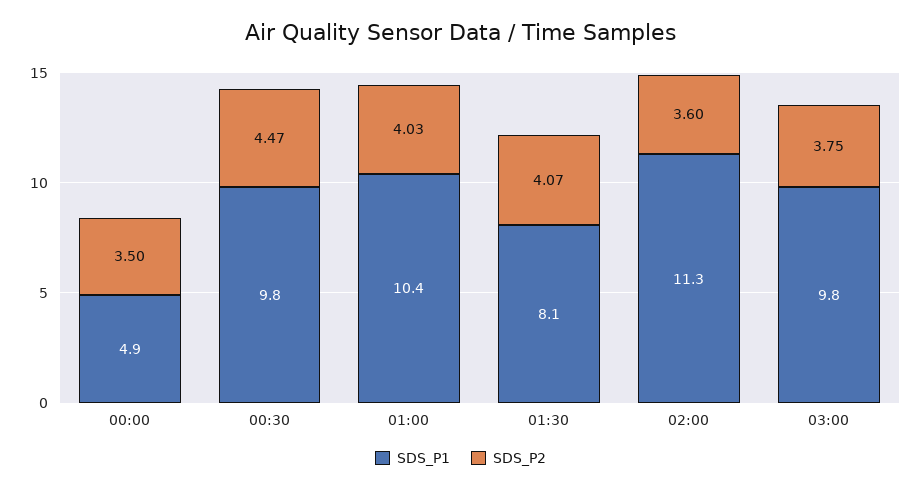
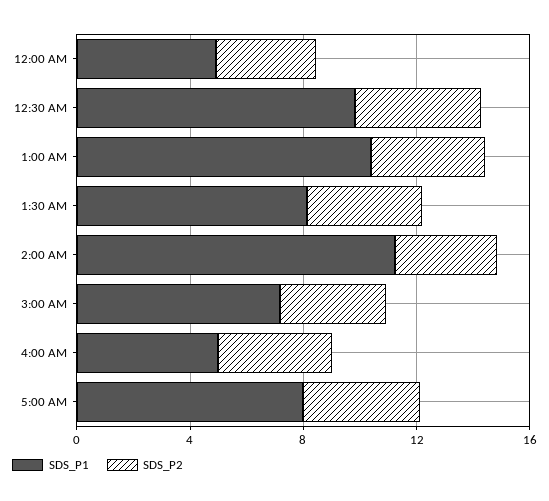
SDS_P1, 03:00: 9.8 -> 7
SDS_P1, 4:00 AM: none -> 5
SDS_P2, 4:00 AM: none -> 4
SDS_P1, 5:00 AM: none -> 8
SDS_P2, 5:00 AM: none -> 4

